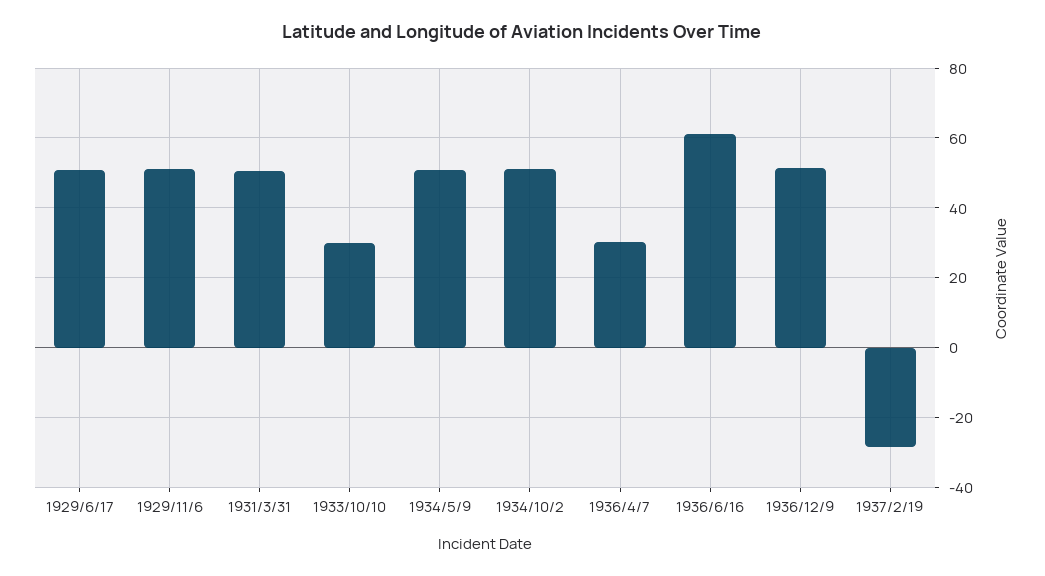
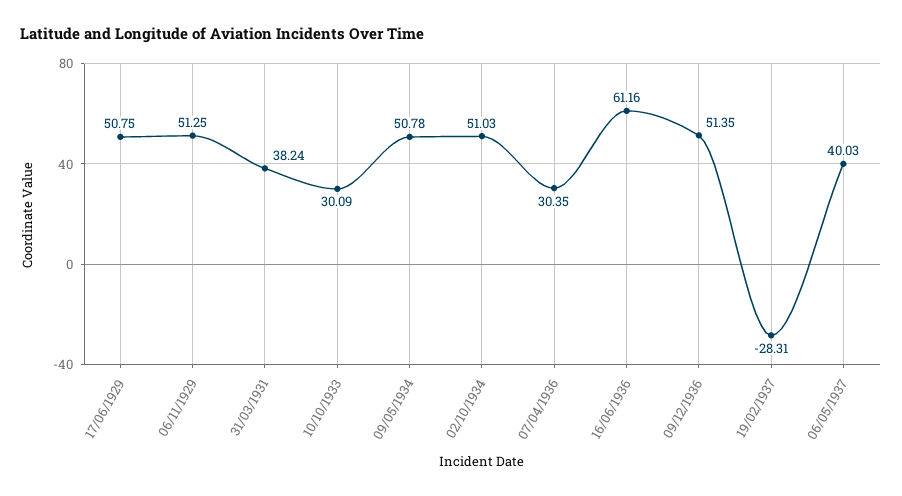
1931/3/31: 50 -> 38.24
06/05/1937: none -> 40.03

